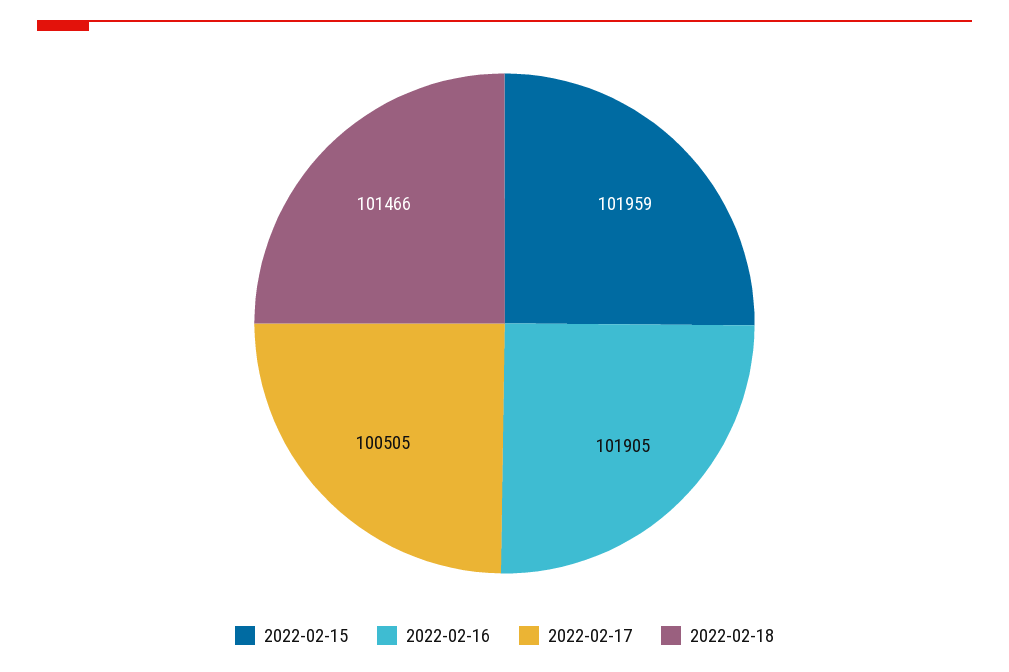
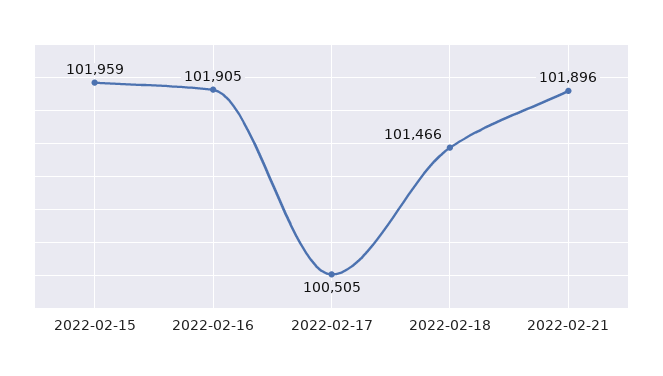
2022-02-21: none -> 101896

